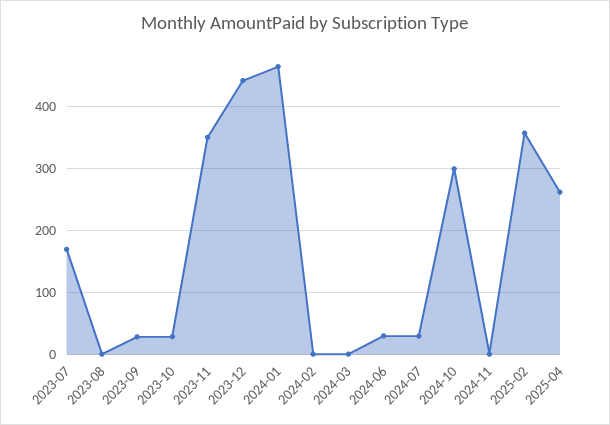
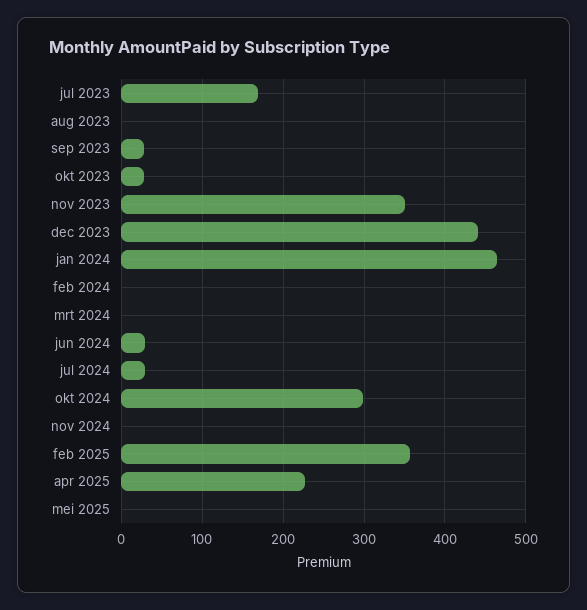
2025-04: 260 -> 230
mei 2025: none -> 0

